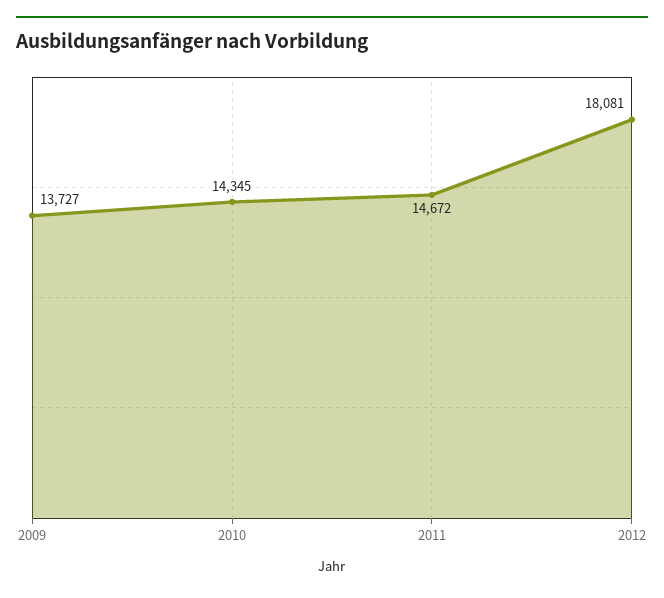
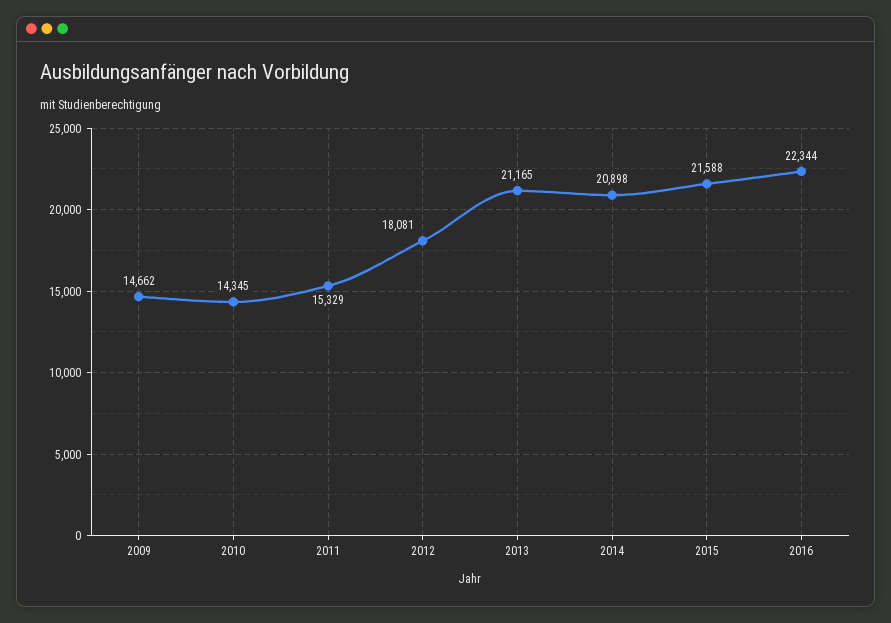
2009: 13727 -> 14662
2011: 14672 -> 15329
2013: none -> 21165
2014: none -> 20898
2015: none -> 21588
2016: none -> 22344

